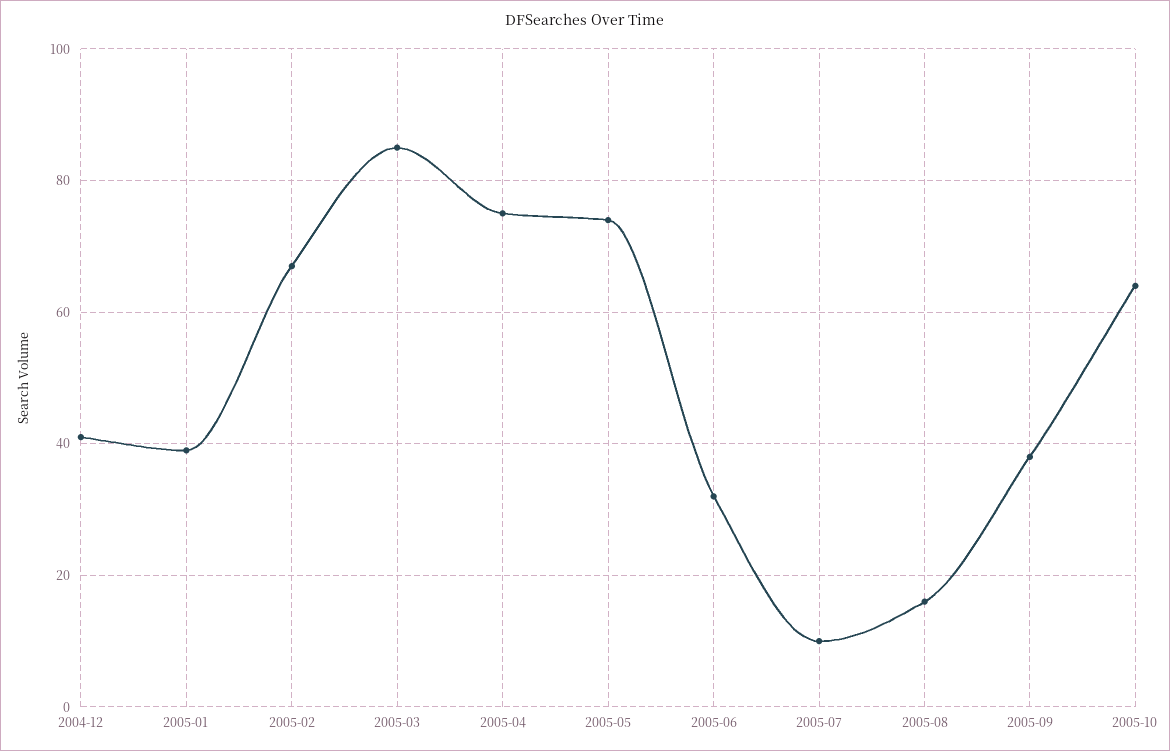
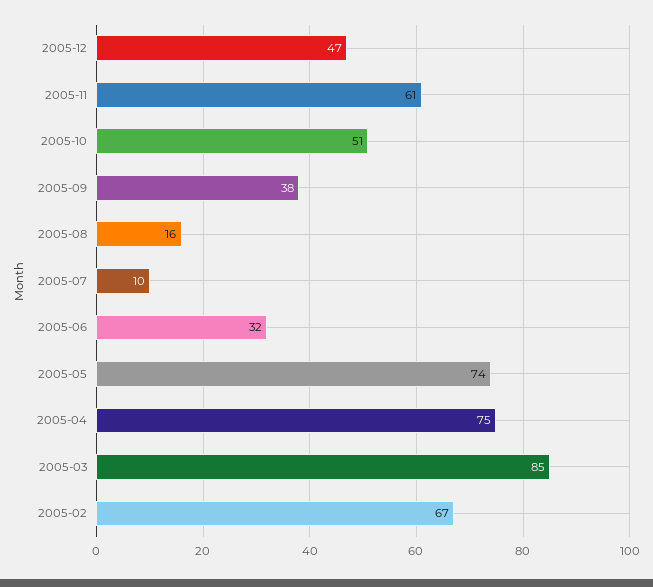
2004-12: 40 -> none
2005-01: 40 -> none
2005-10: 65 -> 51
2005-12: none -> 47
2005-11: none -> 61

